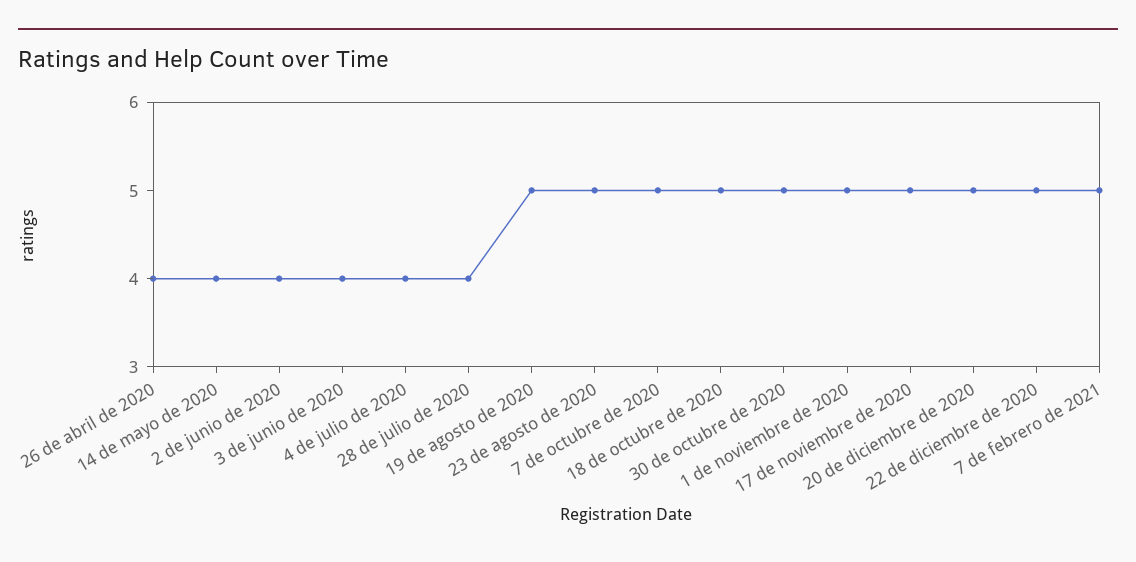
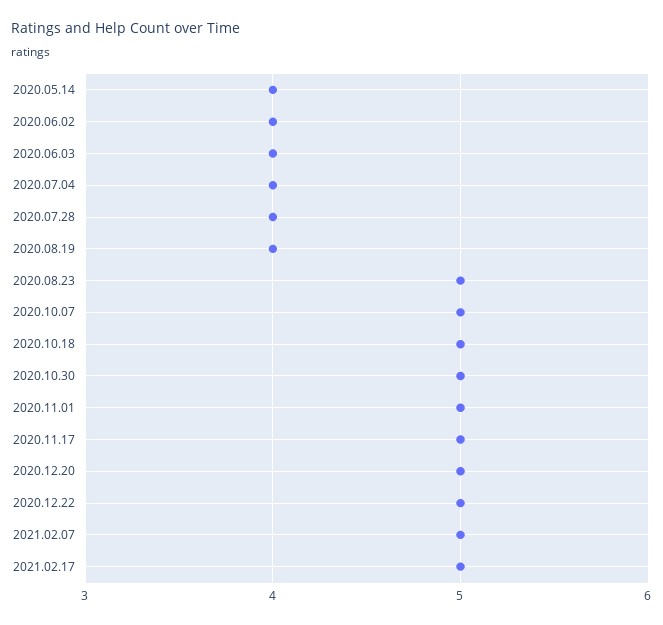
26 de abril de 2020: 4 -> none
19 de agosto de 2020: 5 -> 4
2021.02.17: none -> 5

